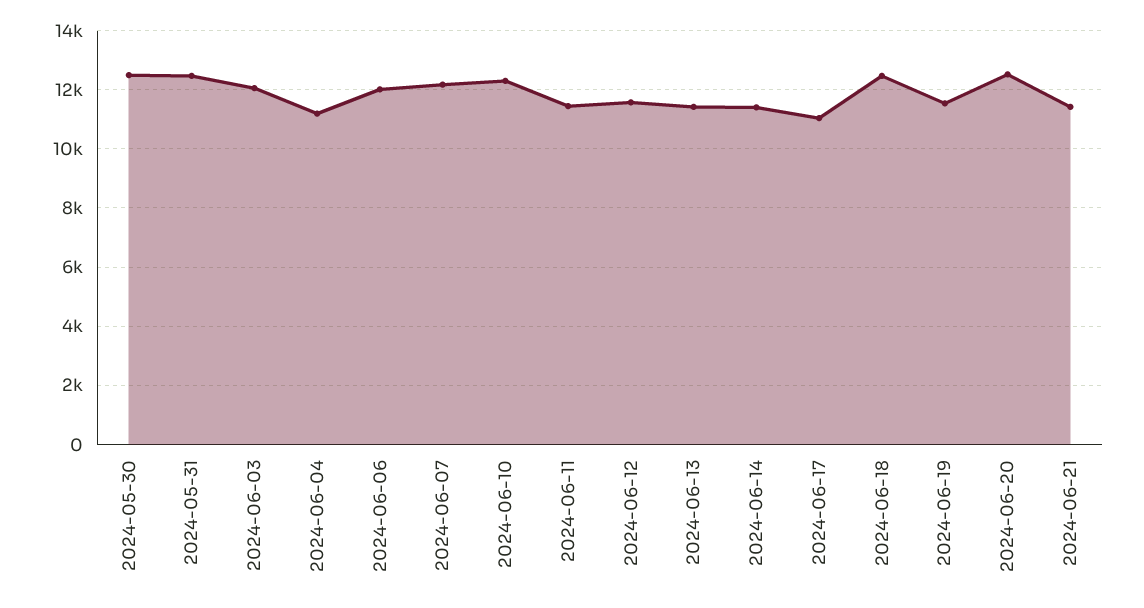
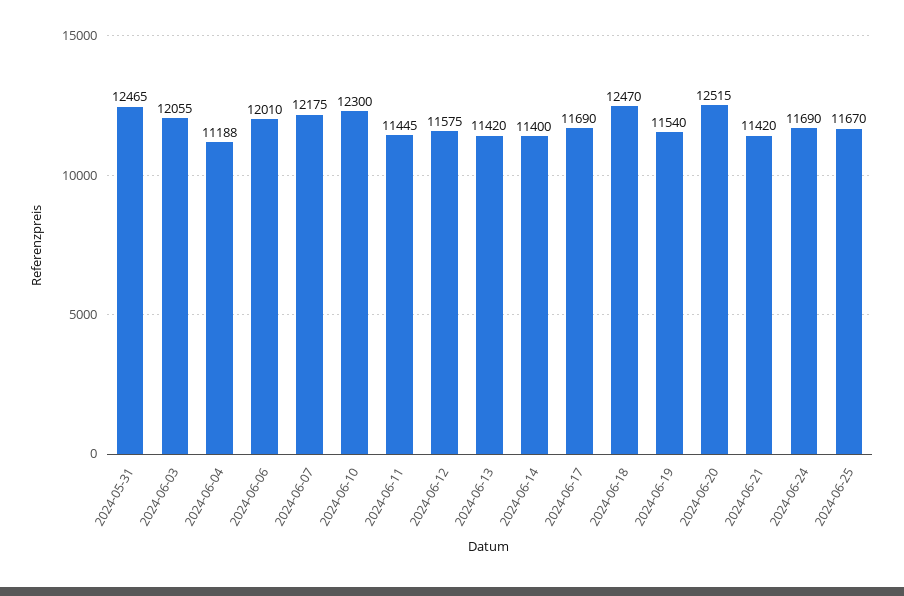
2024-05-30: 12500 -> none
2024-06-17: 11000 -> 11690
2024-06-24: none -> 11690
2024-06-25: none -> 11670

